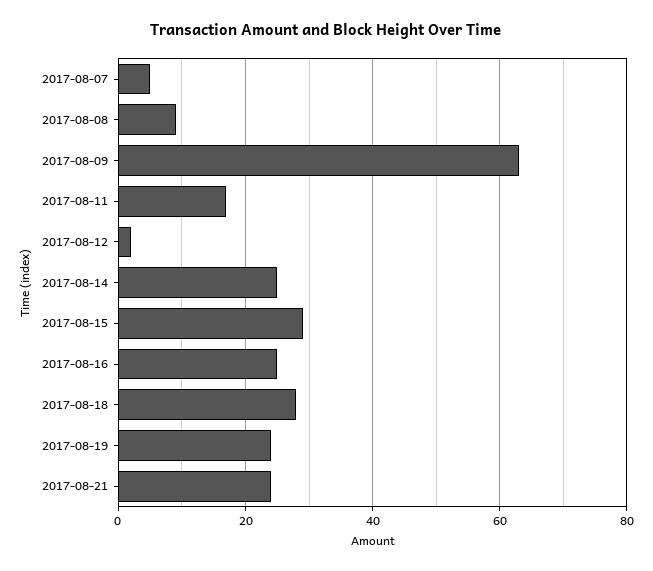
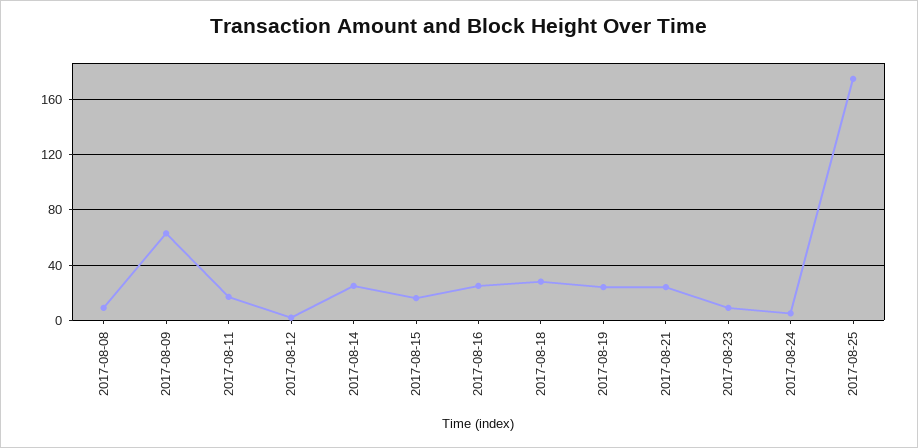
2017-08-07: 5 -> none
2017-08-15: 30 -> 15
2017-08-23: none -> 10
2017-08-24: none -> 5
2017-08-25: none -> 175

